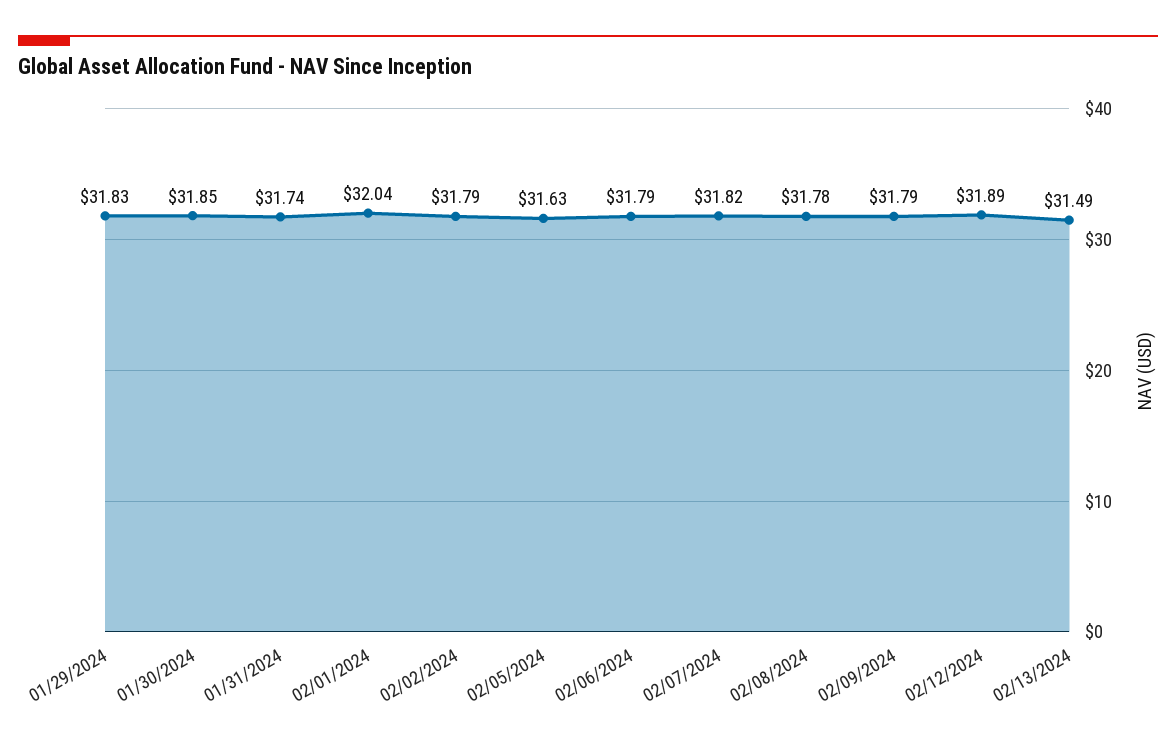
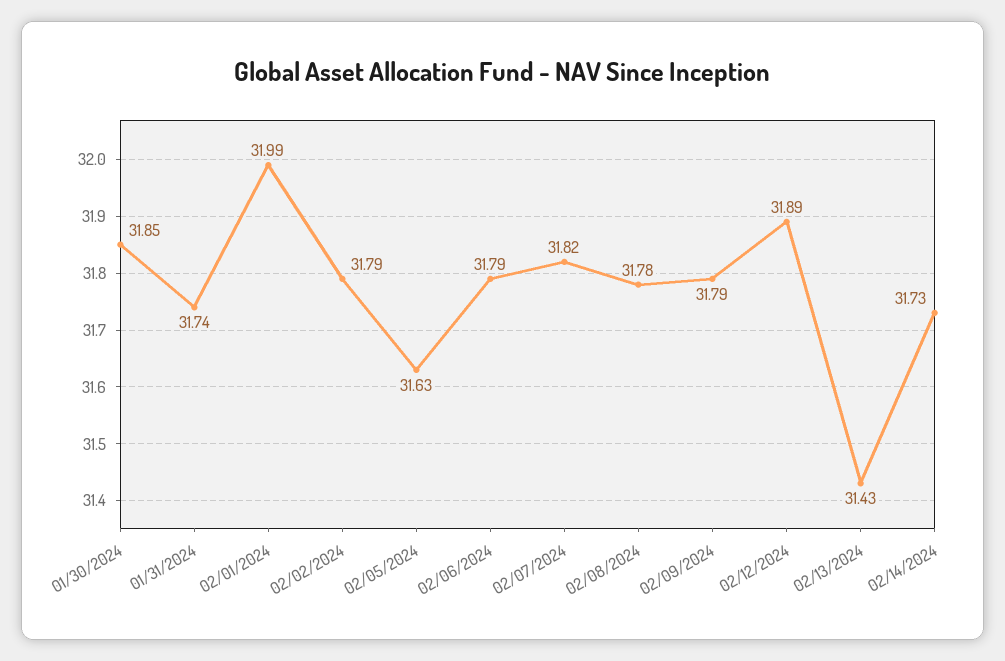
01/29/2024: 31.83 -> none
02/01/2024: 32.04 -> 31.99
02/13/2024: 31.49 -> 31.43
02/14/2024: none -> 31.73

